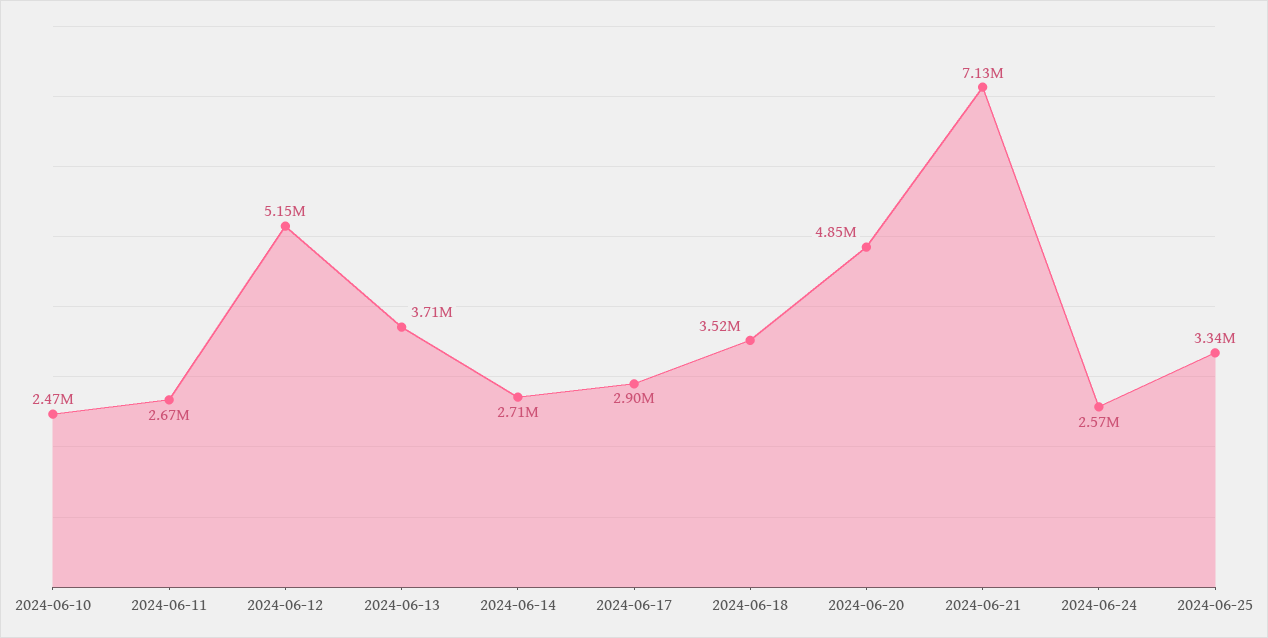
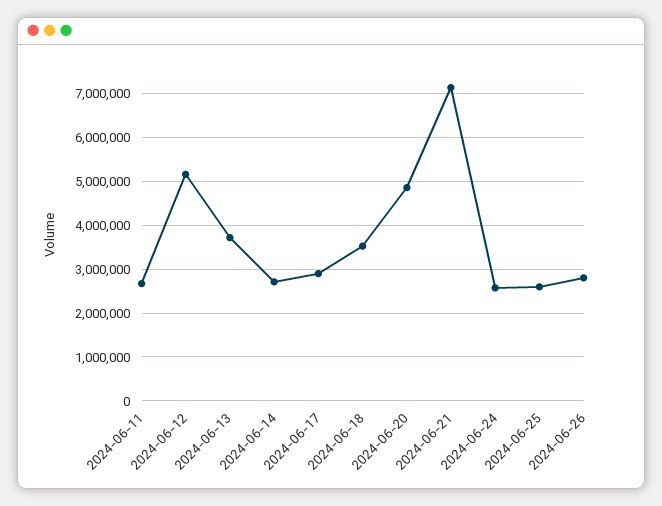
2024-06-10: 2470000 -> none
2024-06-25: 3340000 -> 2600000
2024-06-26: none -> 2800000

